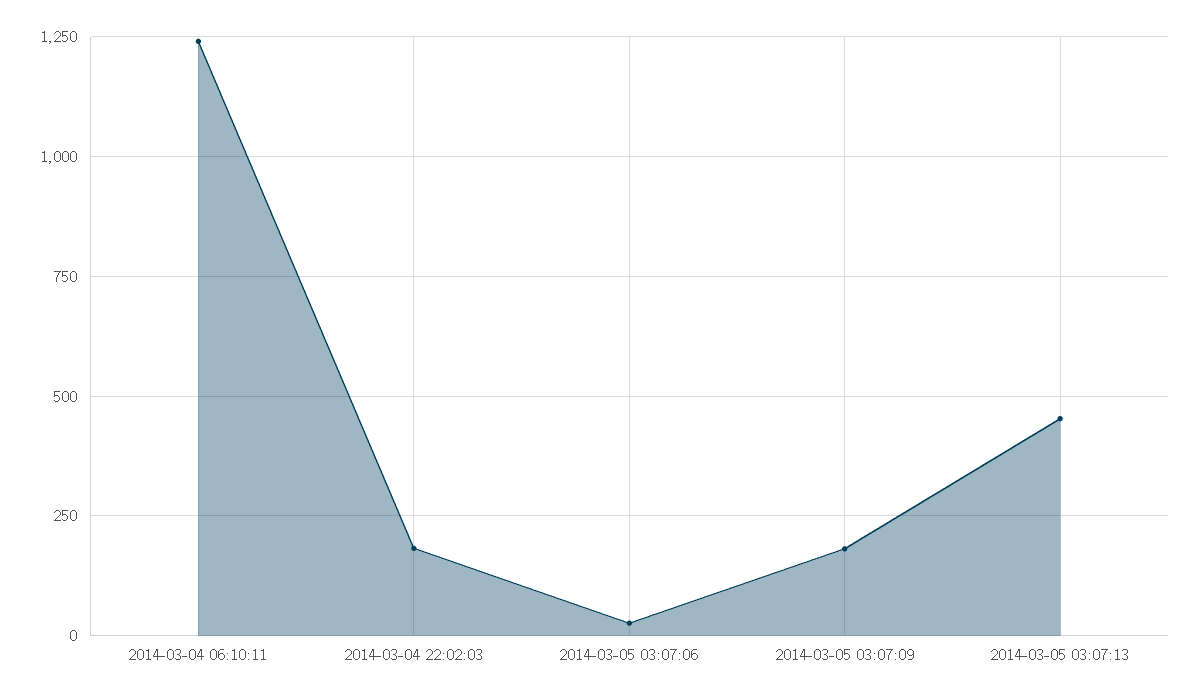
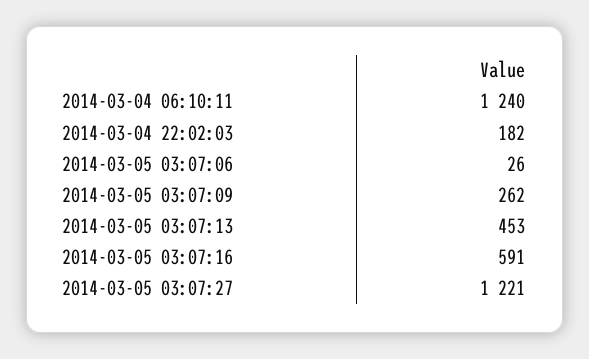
2014-03-05 03:07:09: 175 -> 262
2014-03-05 03:07:16: none -> 591
2014-03-05 03:07:27: none -> 1221

